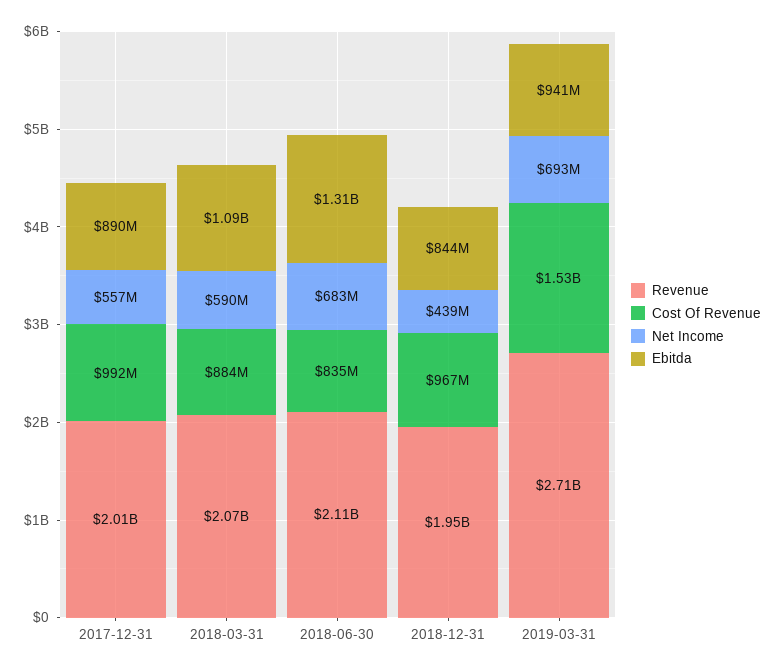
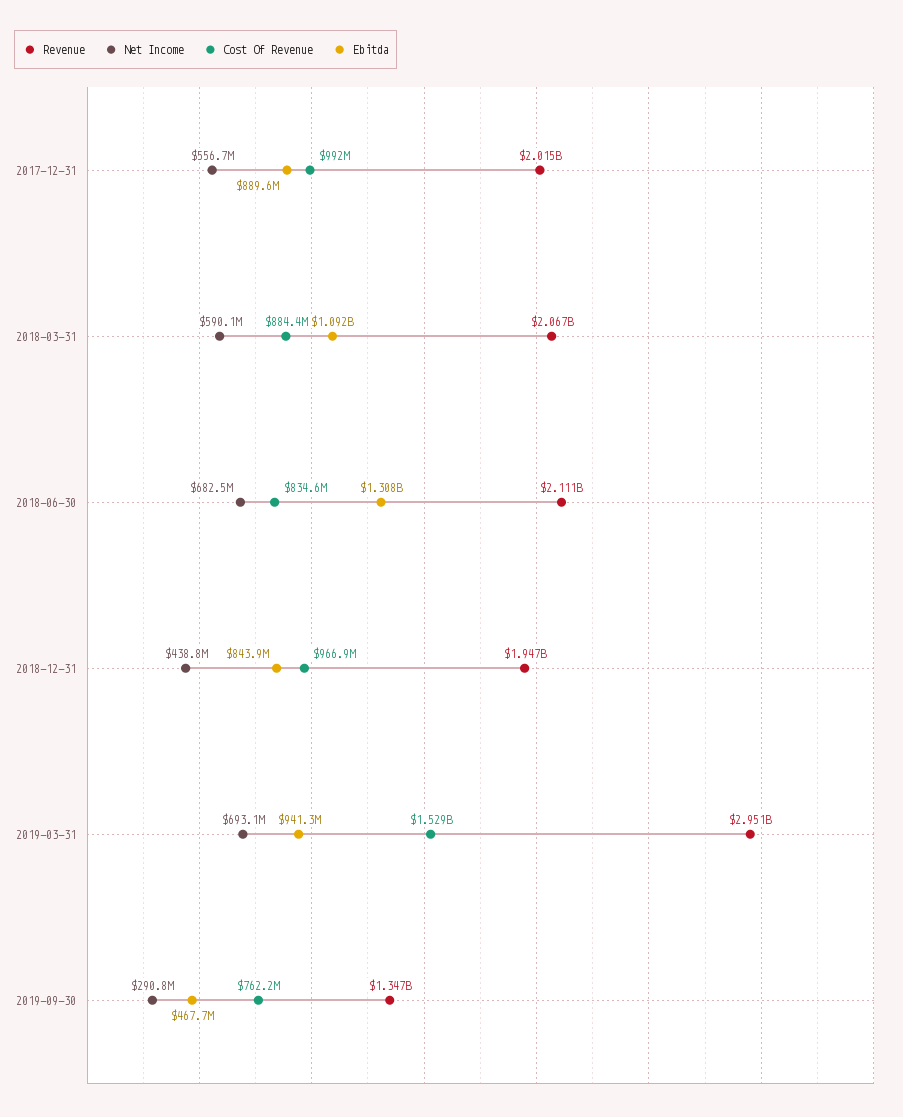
Revenue, 2019-03-31: 2710000000 -> 2951000000
Revenue, 2019-09-30: none -> 1347000000
Net Income, 2019-09-30: none -> 290800000
Cost Of Revenue, 2019-09-30: none -> 762200000
Ebitda, 2019-09-30: none -> 467700000

